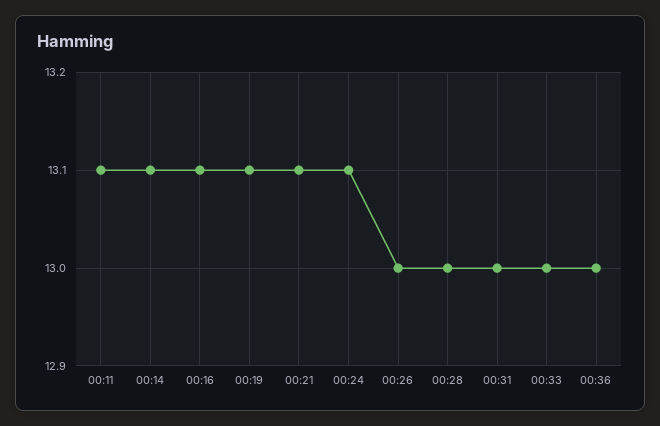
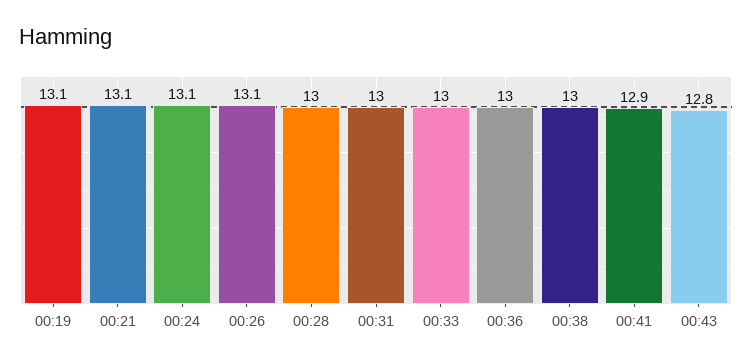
00:11: 13.1 -> none
00:14: 13.1 -> none
00:16: 13.1 -> none
00:26: 13 -> 13.1
00:38: none -> 13
00:41: none -> 12.9
00:43: none -> 12.8

